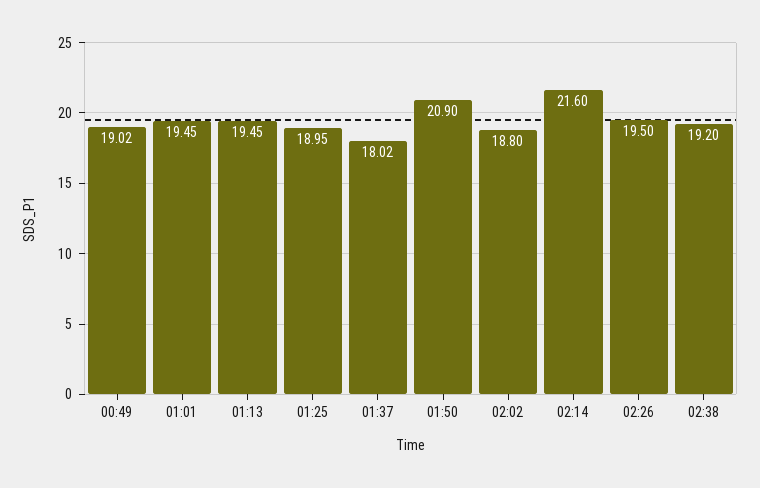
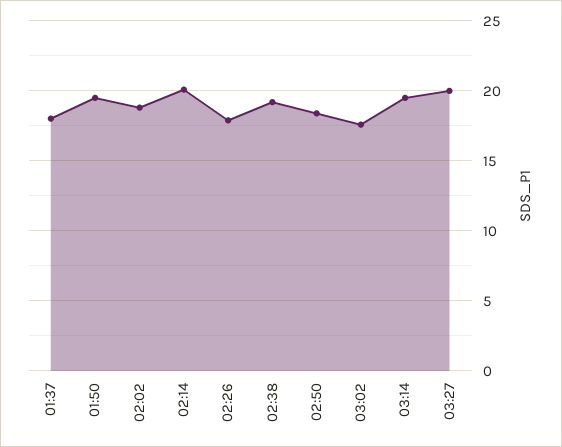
00:49: 19.02 -> none
01:01: 19.45 -> none
01:13: 19.45 -> none
01:25: 18.95 -> none
01:50: 20.9 -> 19.5
02:14: 21.6 -> 20
02:26: 19.5 -> 18
02:50: none -> 18.5
03:02: none -> 17.5
03:14: none -> 19.5
03:27: none -> 20

